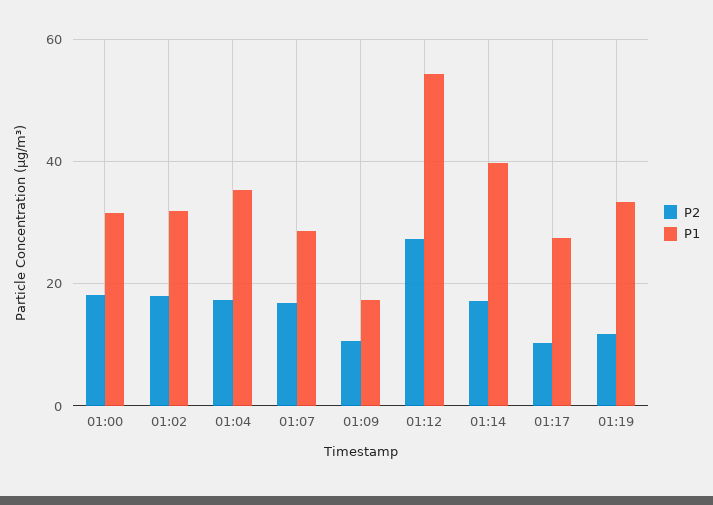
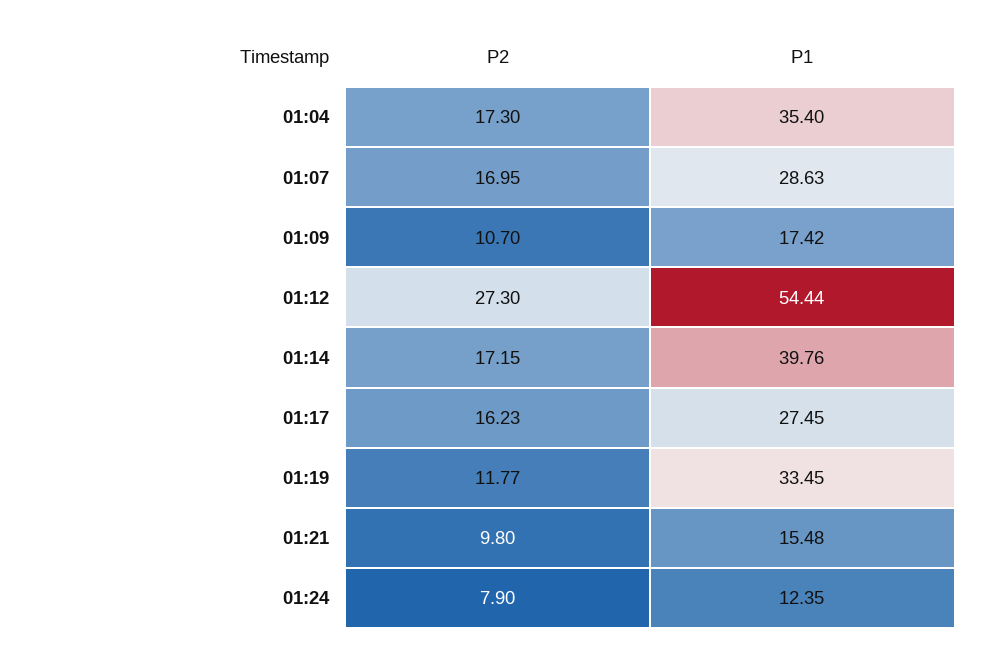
P2, 01:00: 18 -> none
P1, 01:00: 32 -> none
P2, 01:02: 18 -> none
P1, 01:02: 32 -> none
P2, 01:17: 10 -> 16.23
P2, 01:21: none -> 9.8
P1, 01:21: none -> 15.48
P2, 01:24: none -> 7.9
P1, 01:24: none -> 12.35

